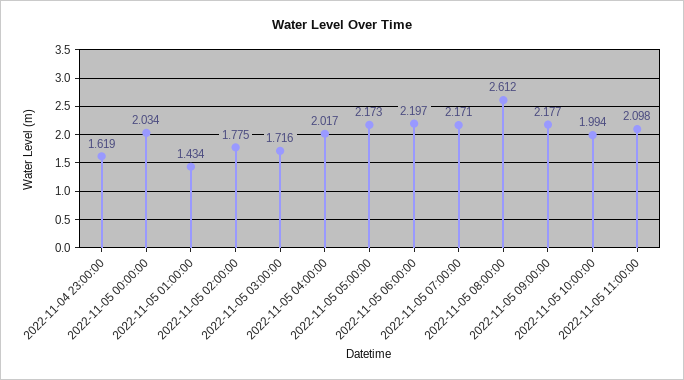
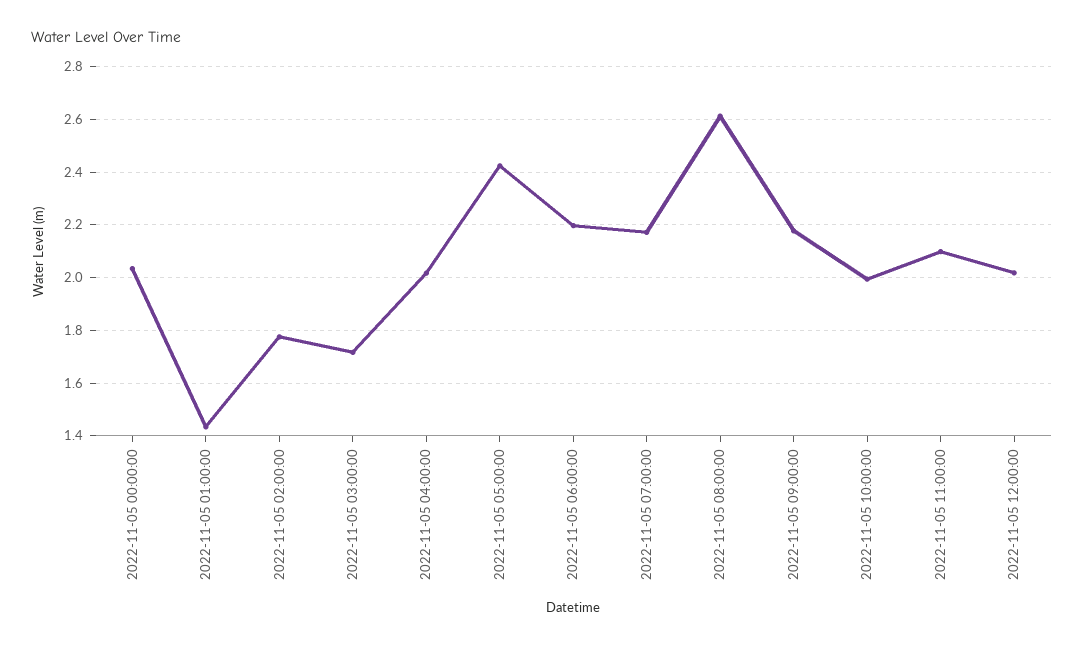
2022-11-04 23:00:00: 1.619 -> none
2022-11-05 05:00:00: 2.173 -> 2.425
2022-11-05 12:00:00: none -> 2.025

